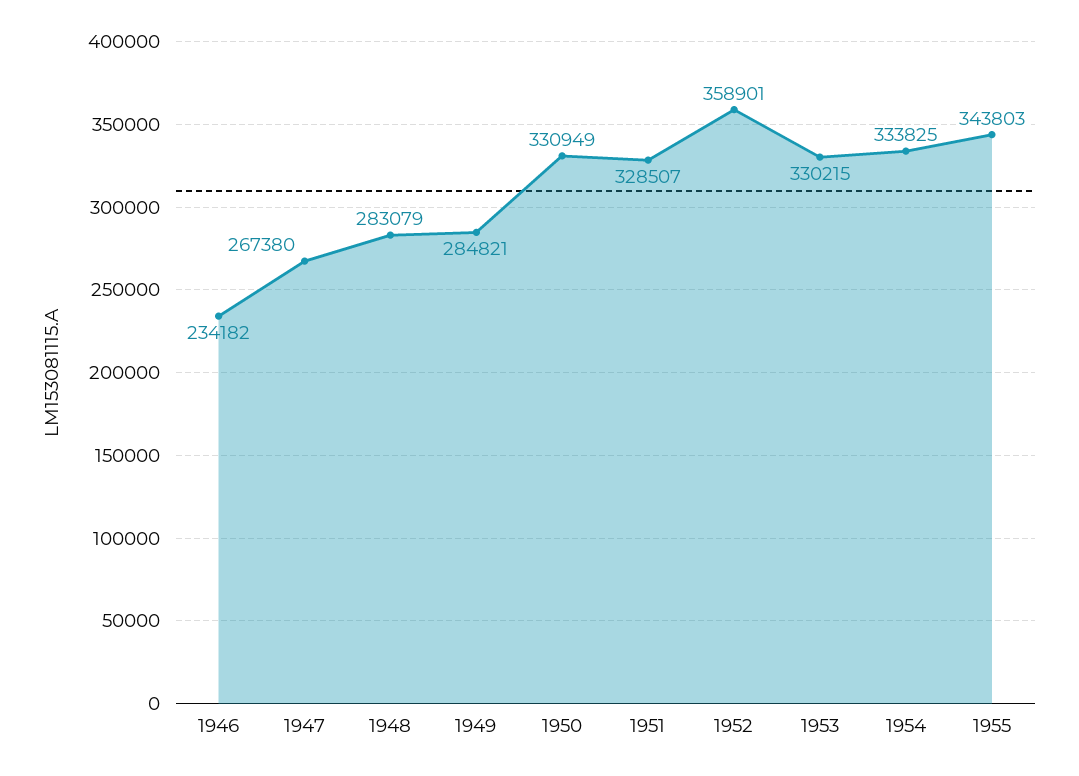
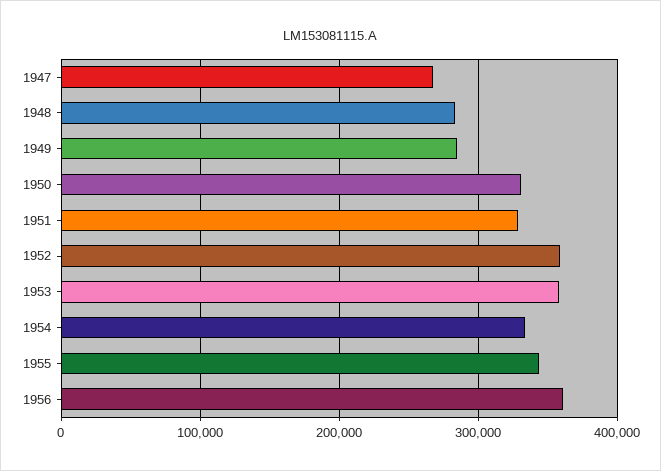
1946: 234182 -> none
1953: 330215 -> 360000
1956: none -> 360000

